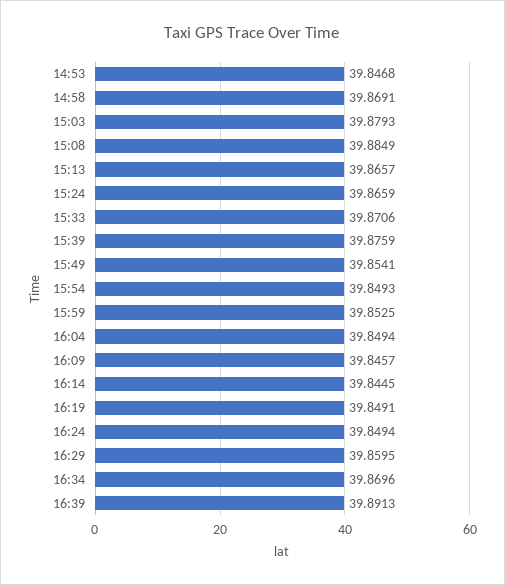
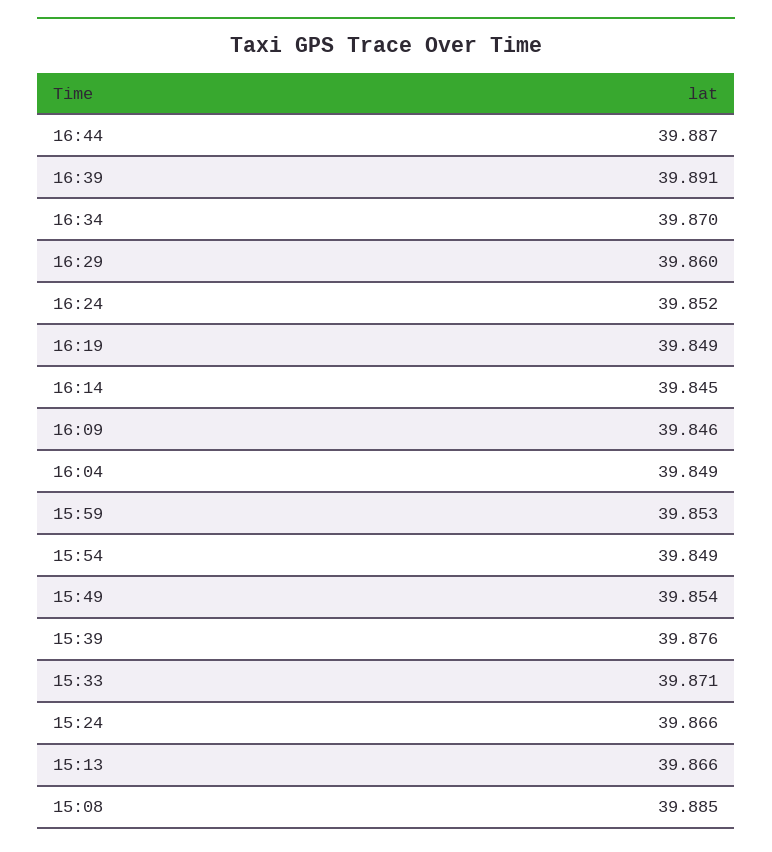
14:53: 39.8468 -> none
14:58: 39.8691 -> none
15:03: 39.8793 -> none
16:24: 39.8494 -> 39.852
16:44: none -> 39.887

